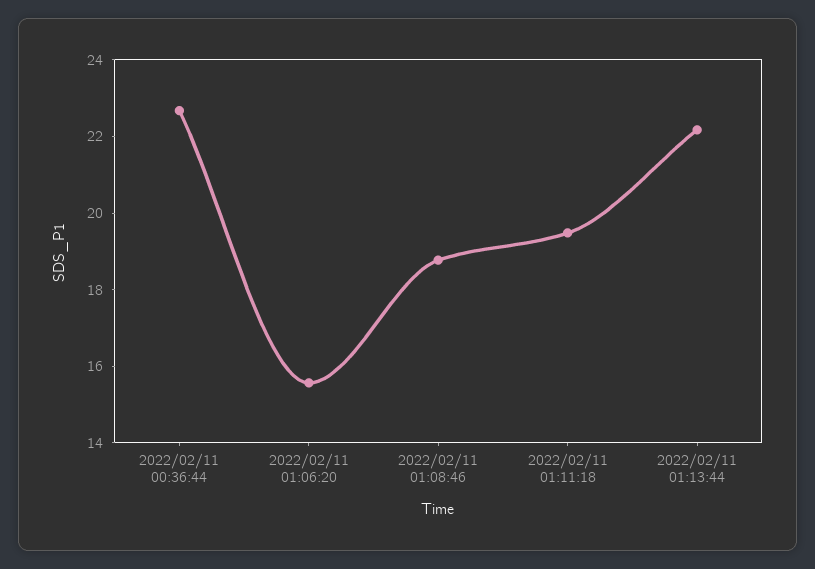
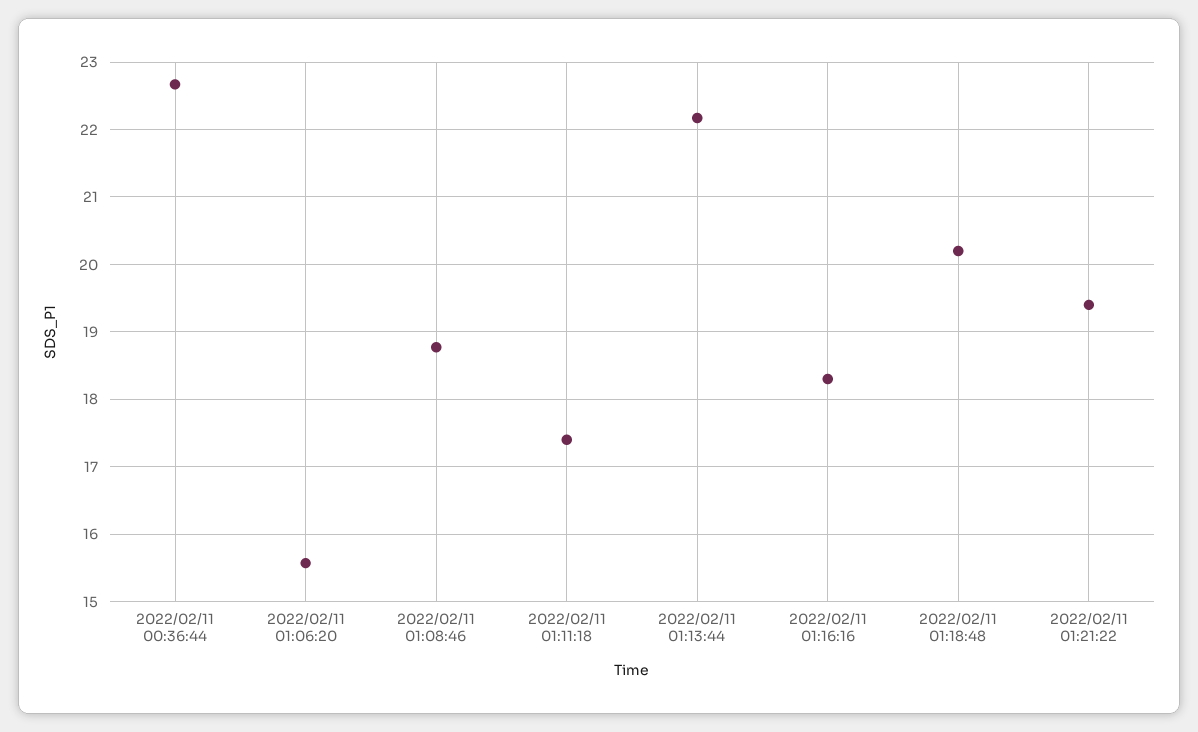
2022/02/11 01:11:18: 19.5 -> 17.4
2022/02/11 01:16:16: none -> 18.3
2022/02/11 01:18:48: none -> 20.2
2022/02/11 01:21:22: none -> 19.4

